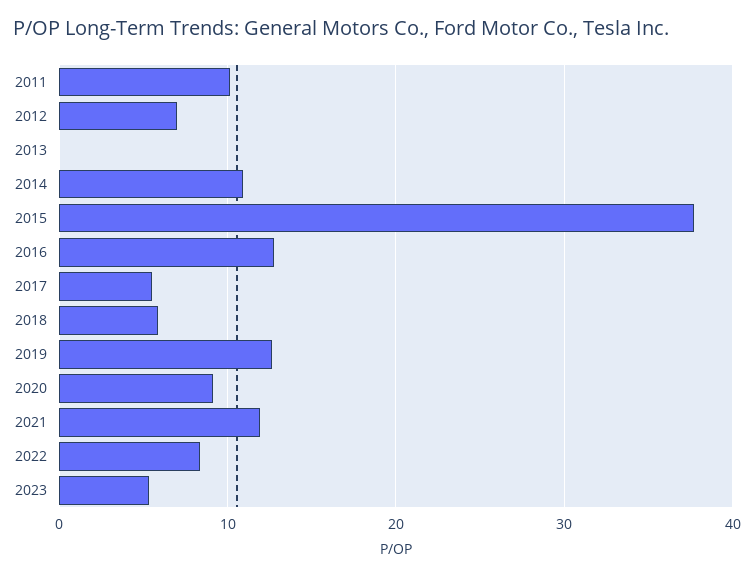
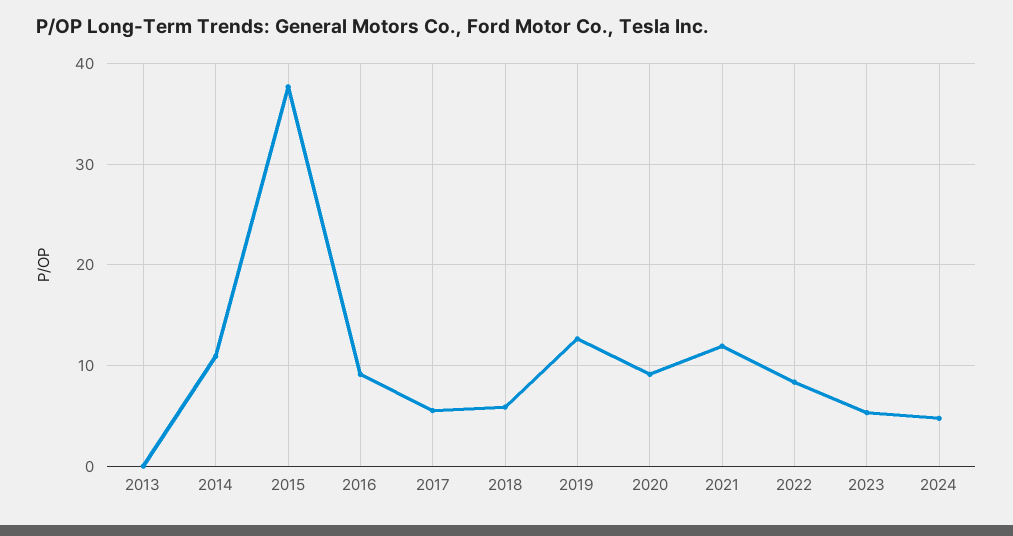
2011: 10 -> none
2012: 7 -> none
2016: 13 -> 9
2024: none -> 5

